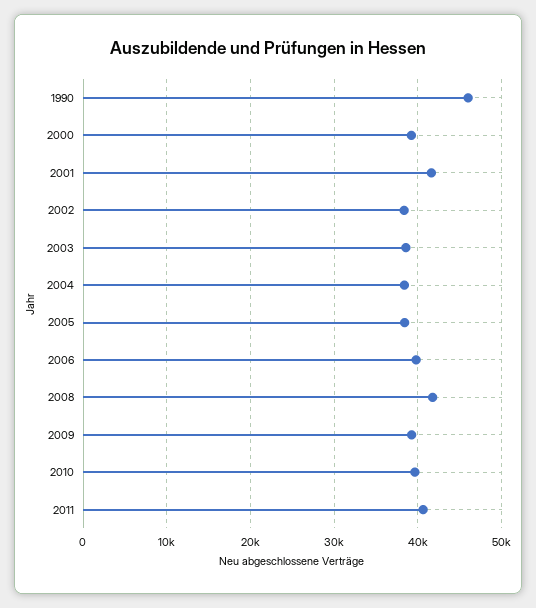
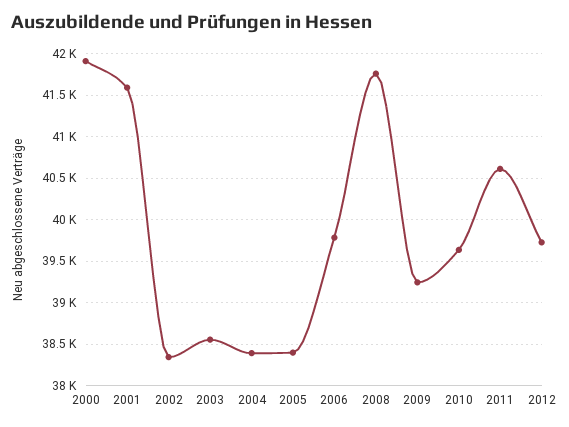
1990: 46000 -> none
2000: 39000 -> 41900
2012: none -> 39700

